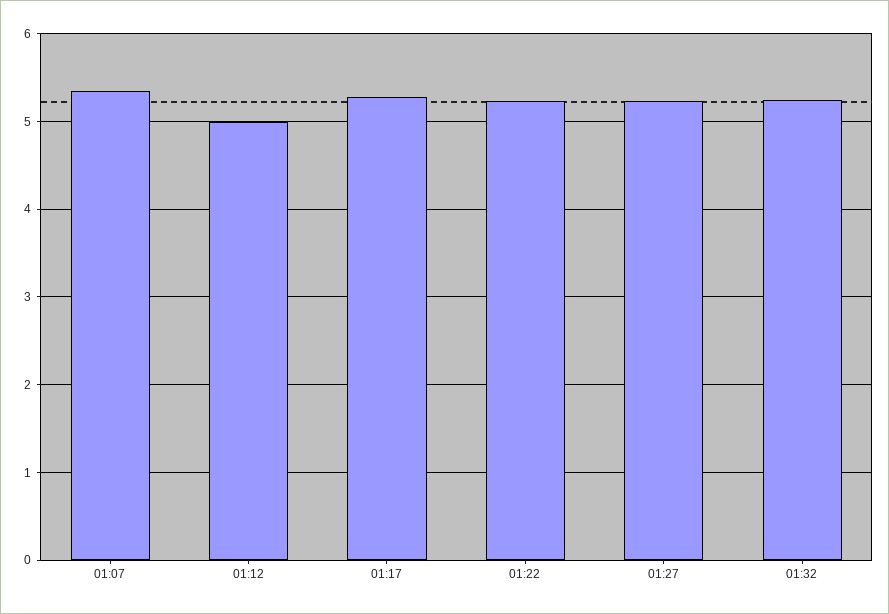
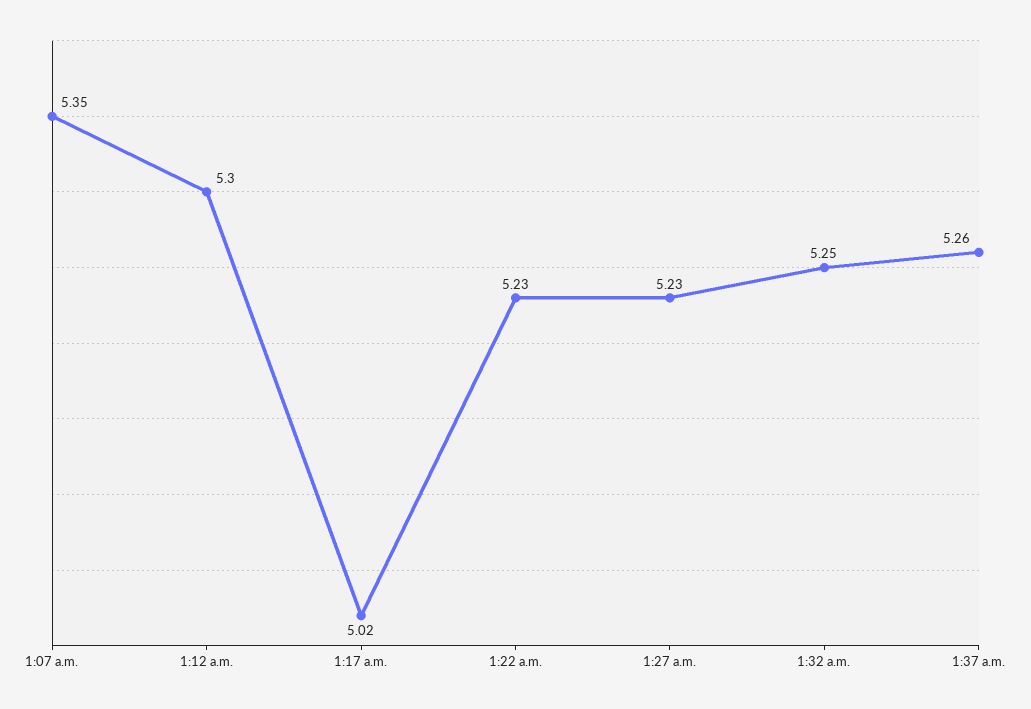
01:12: 5 -> 5.3
01:17: 5.3 -> 5.02
1:37 a.m.: none -> 5.26

